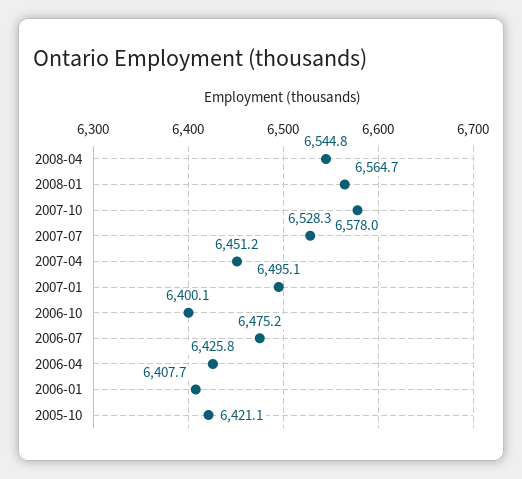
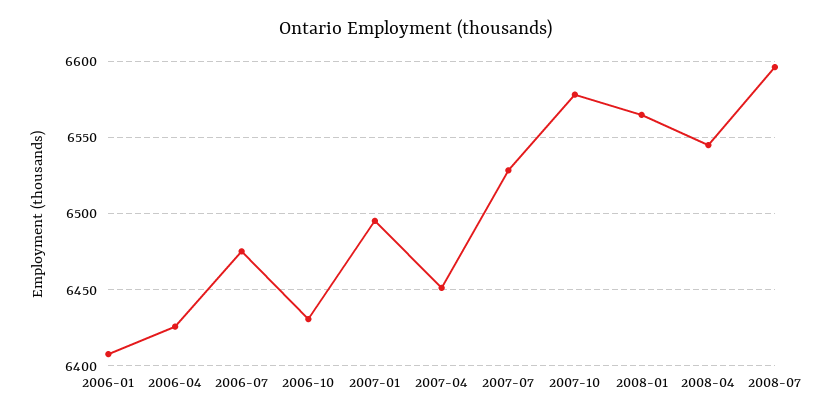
2006-10: 6400.1 -> 6430
2005-10: 6421.1 -> none
2008-07: none -> 6595

